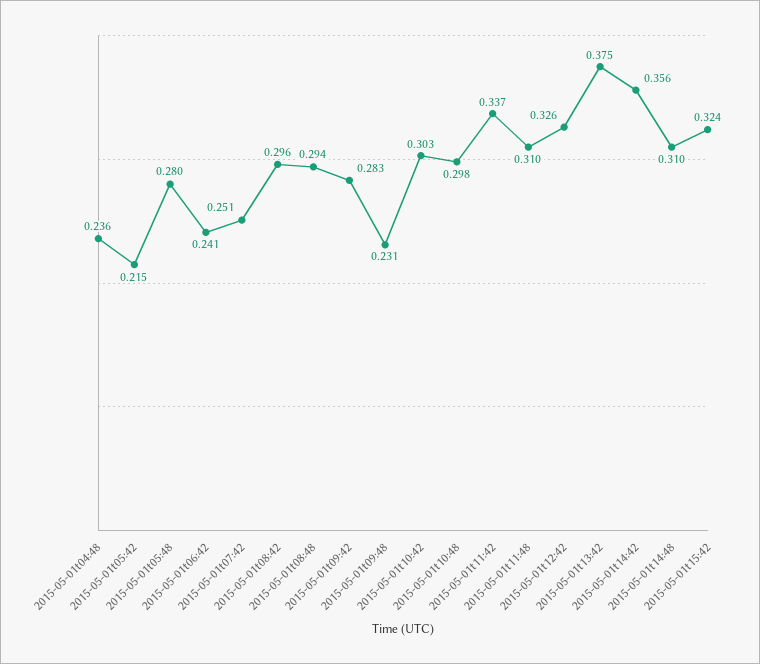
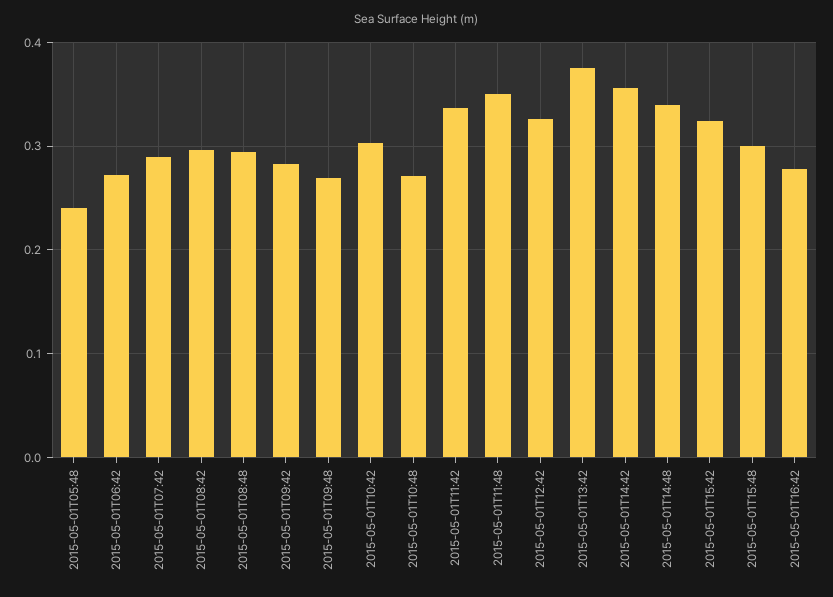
2015-05-01t04:48: 0.236 -> none
2015-05-01t05:42: 0.215 -> none
2015-05-01t05:48: 0.28 -> 0.24
2015-05-01t06:42: 0.241 -> 0.27
2015-05-01t07:42: 0.251 -> 0.29
2015-05-01t09:48: 0.231 -> 0.27
2015-05-01t10:48: 0.298 -> 0.27
2015-05-01t11:48: 0.31 -> 0.35
2015-05-01t14:48: 0.31 -> 0.34
2015-05-01T15:48: none -> 0.3
2015-05-01T16:42: none -> 0.28

